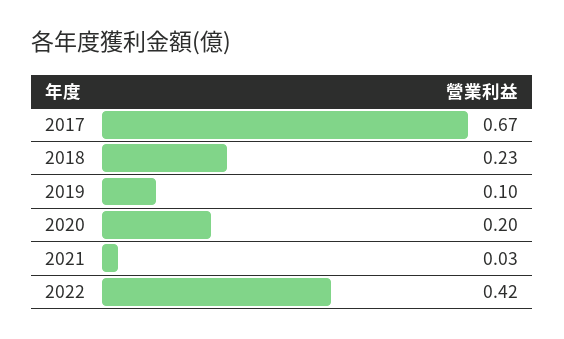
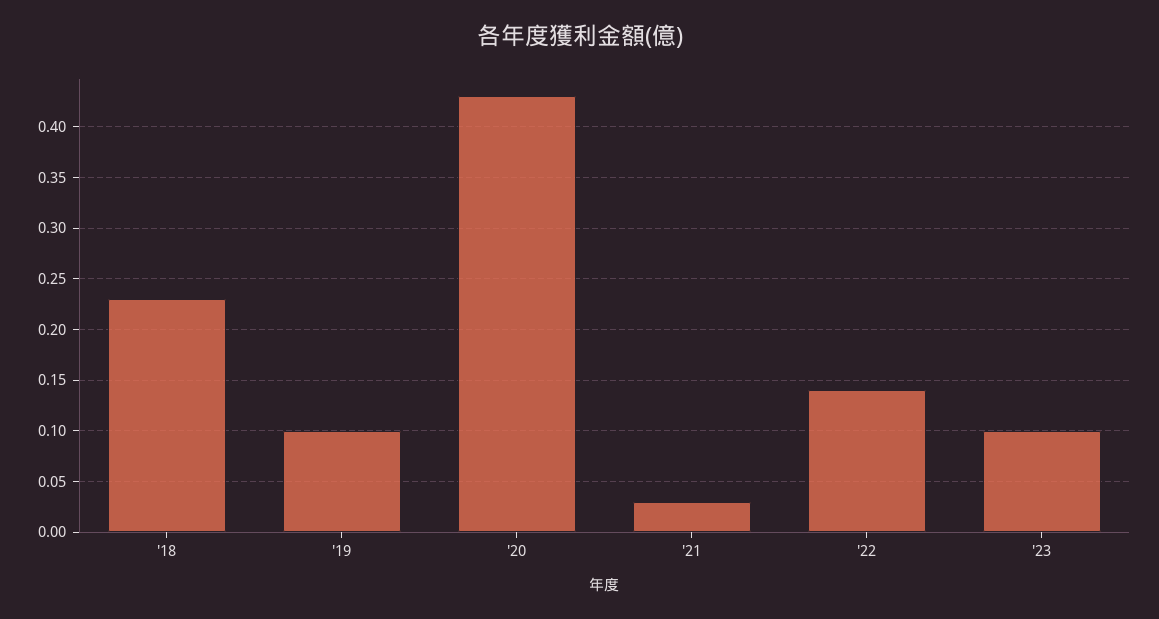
2017: 0.67 -> none
2020: 0.2 -> 0.43
2022: 0.42 -> 0.14
'23: none -> 0.1

